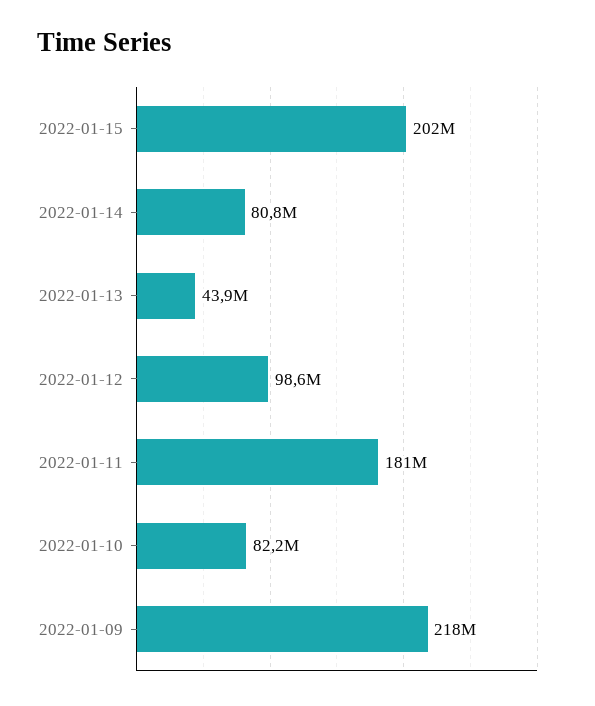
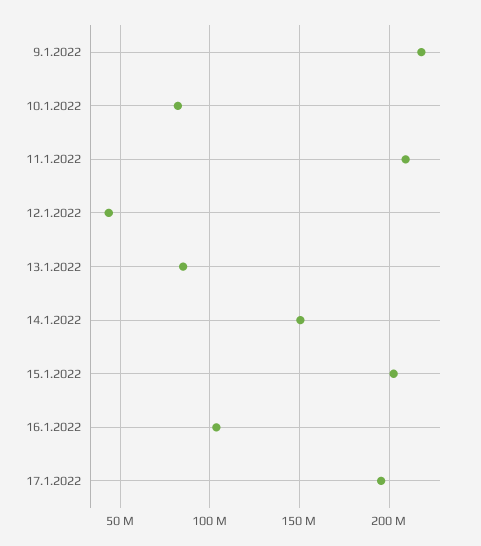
2022-01-14: 80800000 -> 150000000
2022-01-13: 43900000 -> 85000000
2022-01-12: 98600000 -> 45000000
2022-01-11: 181000000 -> 210000000
16.1.2022: none -> 105000000
17.1.2022: none -> 195000000

